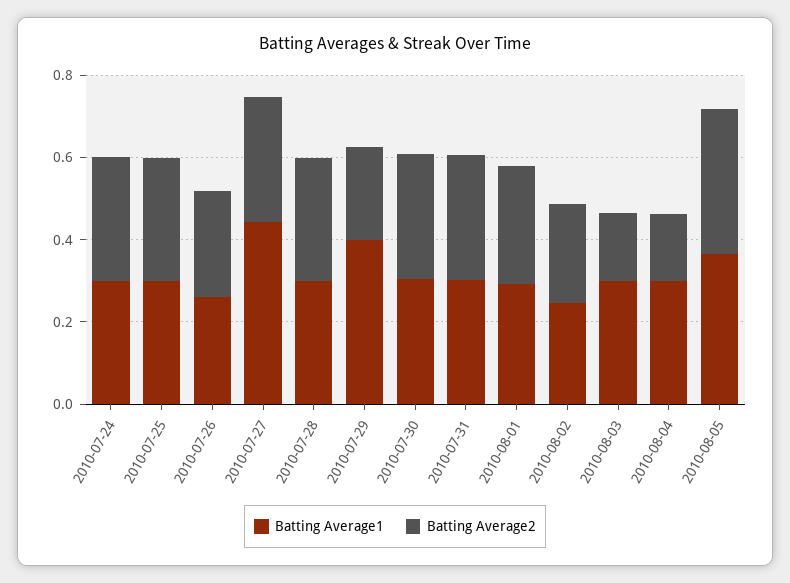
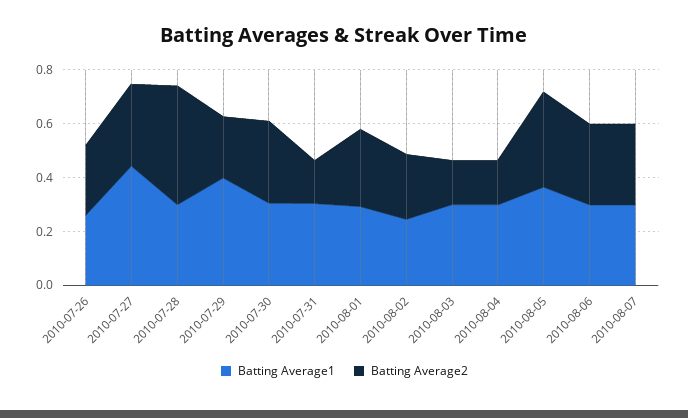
Batting Average1, 2010-07-24: 0.3 -> none
Batting Average2, 2010-07-24: 0.3 -> none
Batting Average1, 2010-07-25: 0.3 -> none
Batting Average2, 2010-07-25: 0.3 -> none
Batting Average2, 2010-07-28: 0.3 -> 0.45
Batting Average2, 2010-07-31: 0.3 -> 0.15
Batting Average1, 2010-08-06: none -> 0.3
Batting Average2, 2010-08-06: none -> 0.3
Batting Average1, 2010-08-07: none -> 0.3
Batting Average2, 2010-08-07: none -> 0.3

